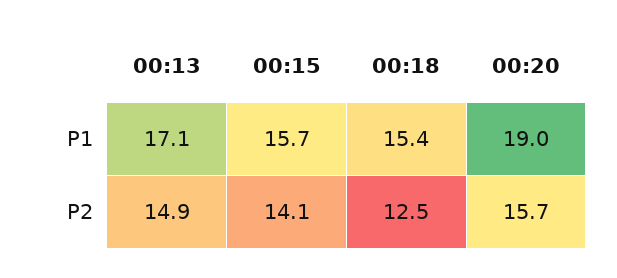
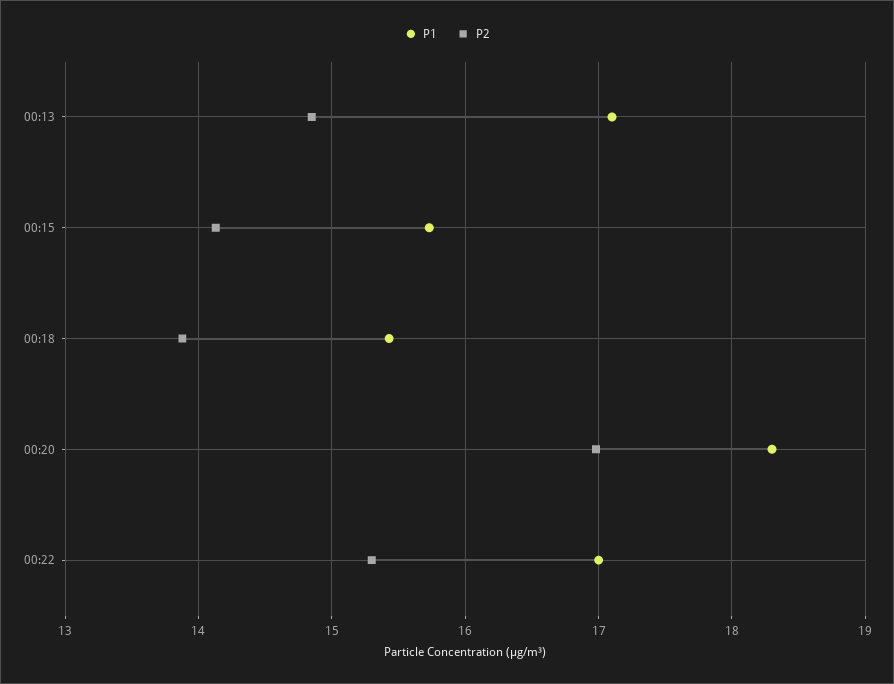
P1, 00:20: 19 -> 18.3
P2, 00:18: 12.5 -> 13.9
P2, 00:20: 15.7 -> 17
P1, 00:22: none -> 17
P2, 00:22: none -> 15.3

